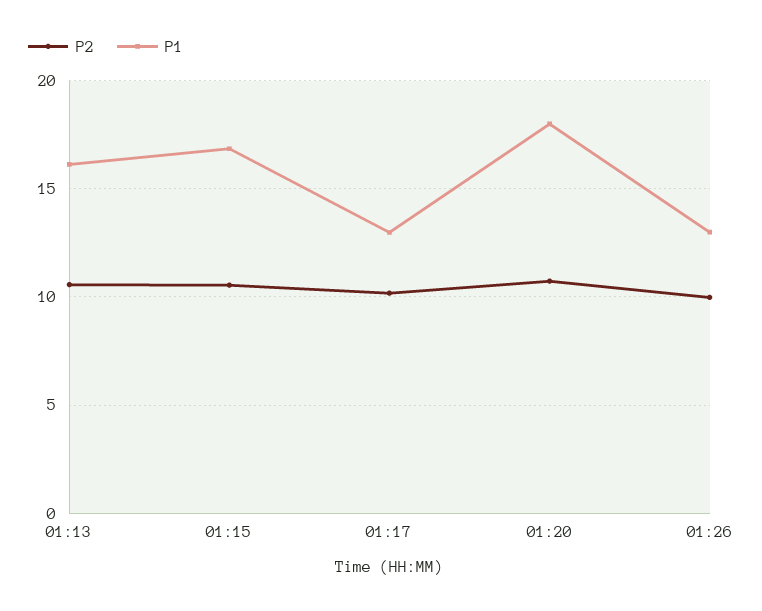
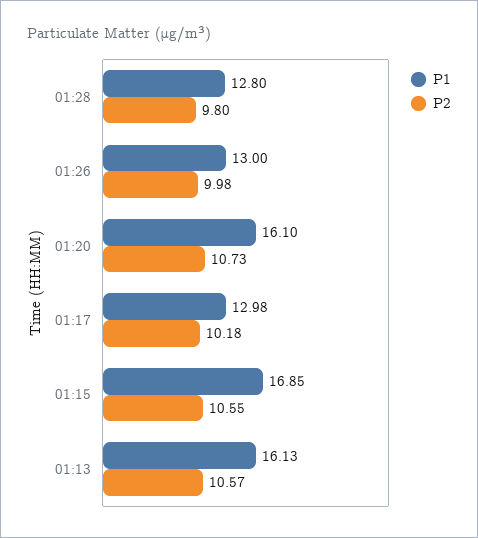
P1, 01:20: 18 -> 16.1
P1, 01:28: none -> 12.8
P2, 01:28: none -> 9.8

